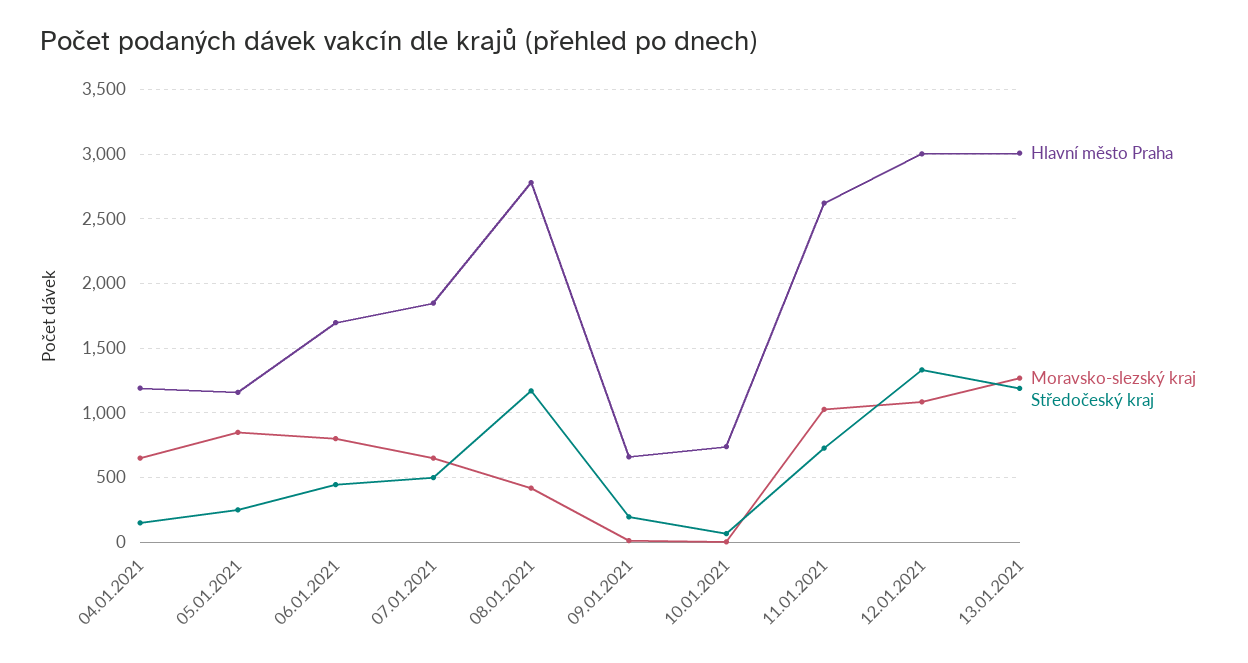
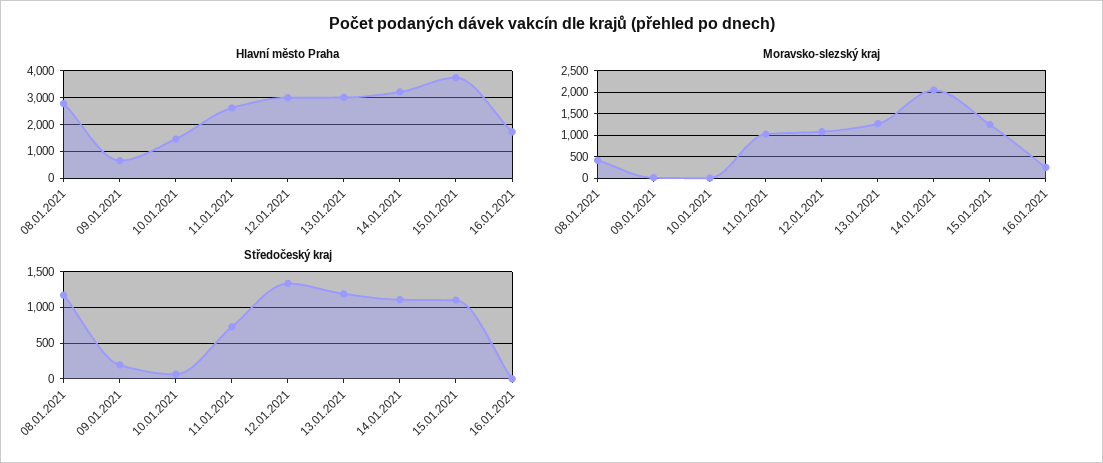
Hlavní město Praha, 04.01.2021: 1200 -> none
Moravsko-slezský kraj, 04.01.2021: 650 -> none
Středočeský kraj, 04.01.2021: 150 -> none
Hlavní město Praha, 05.01.2021: 1150 -> none
Moravsko-slezský kraj, 05.01.2021: 850 -> none
Středočeský kraj, 05.01.2021: 250 -> none
Hlavní město Praha, 06.01.2021: 1700 -> none
Moravsko-slezský kraj, 06.01.2021: 800 -> none
Středočeský kraj, 06.01.2021: 450 -> none
Hlavní město Praha, 07.01.2021: 1850 -> none
Moravsko-slezský kraj, 07.01.2021: 650 -> none
Středočeský kraj, 07.01.2021: 500 -> none
Hlavní město Praha, 10.01.2021: 750 -> 1500
Hlavní město Praha, 14.01.2021: none -> 3250
Hlavní město Praha, 15.01.2021: none -> 3750
Hlavní město Praha, 16.01.2021: none -> 1750
Moravsko-slezský kraj, 14.01.2021: none -> 2000
Moravsko-slezský kraj, 15.01.2021: none -> 1250
Moravsko-slezský kraj, 16.01.2021: none -> 250
Středočeský kraj, 14.01.2021: none -> 1100
Středočeský kraj, 15.01.2021: none -> 1100
Středočeský kraj, 16.01.2021: none -> 0

